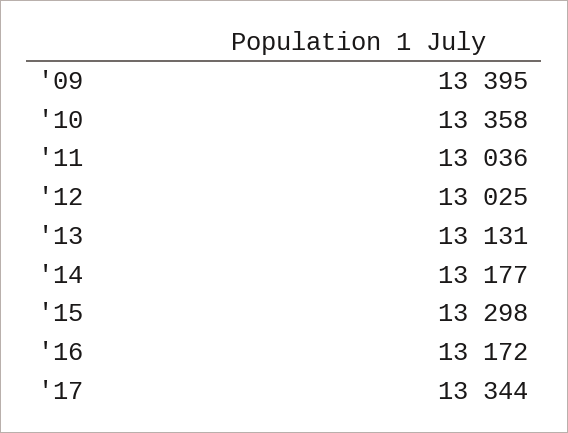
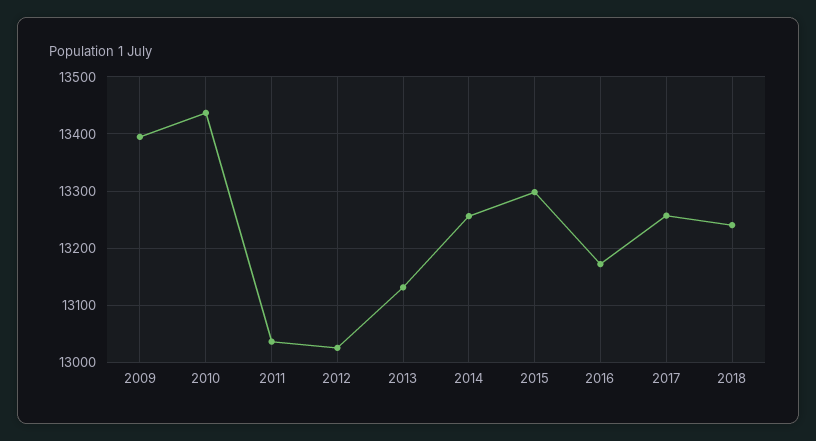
'10: 13358 -> 13440
'14: 13177 -> 13260
'17: 13344 -> 13260
2018: none -> 13240

